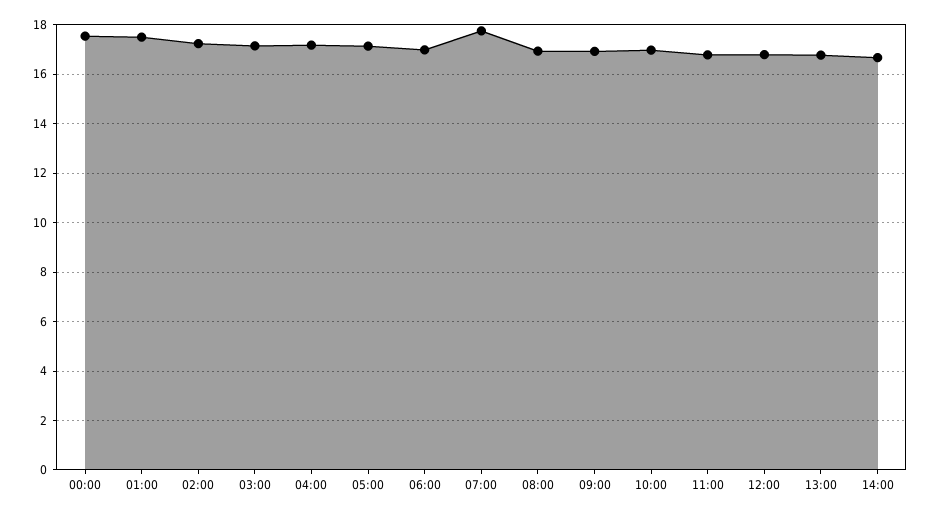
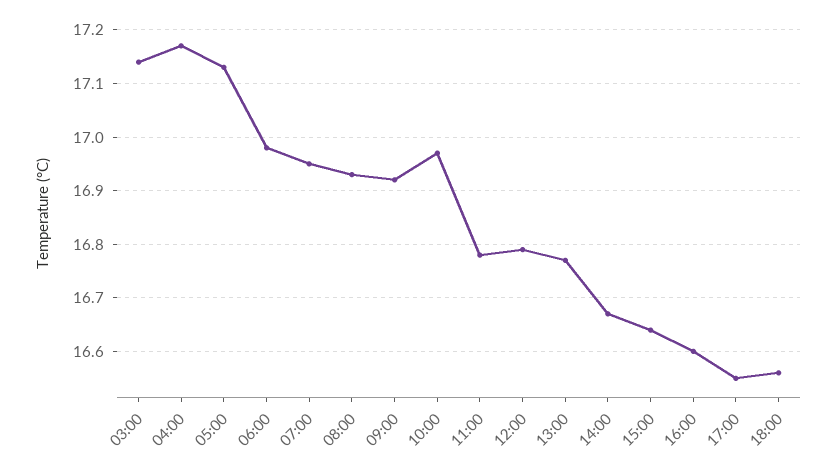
00:00: 17.5 -> none
01:00: 17.5 -> none
02:00: 17.25 -> none
07:00: 17.75 -> 16.95
15:00: none -> 16.65
16:00: none -> 16.6
17:00: none -> 16.55
18:00: none -> 16.55

